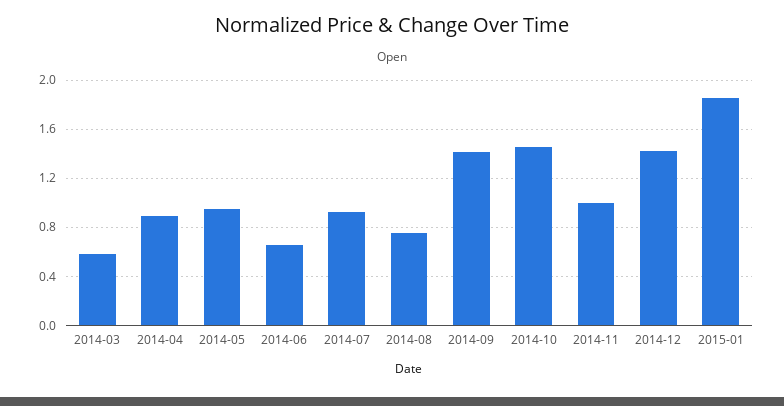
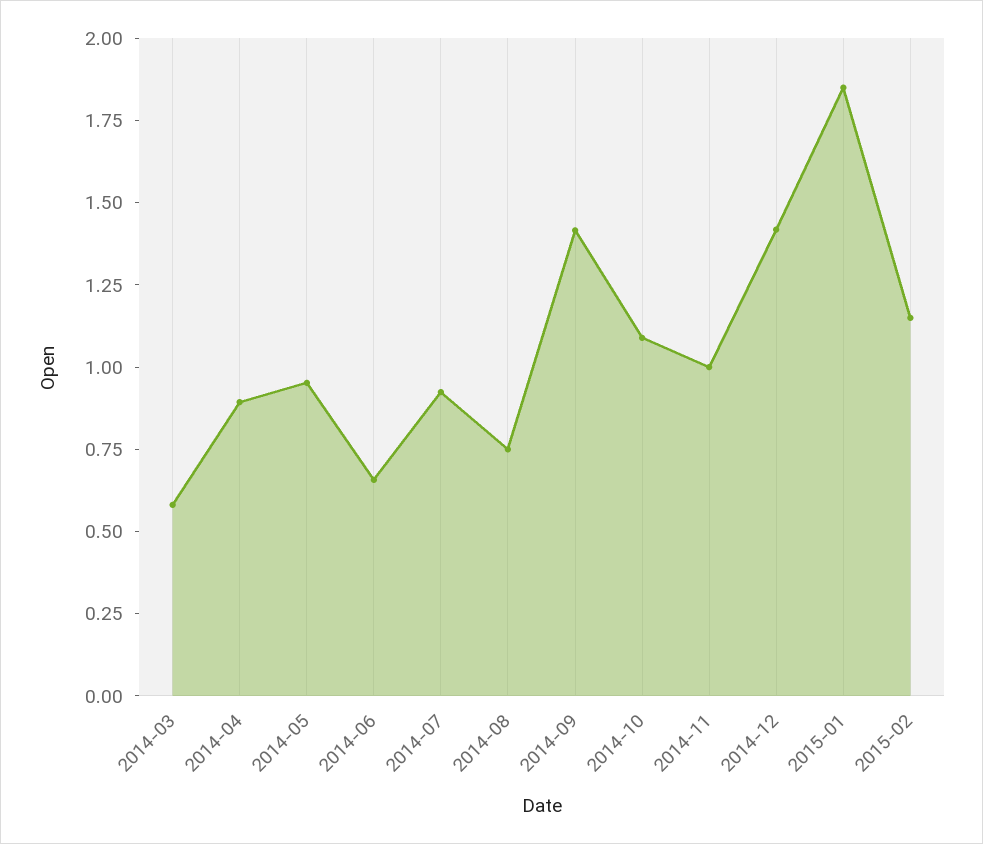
2014-10: 1.45 -> 1.1
2015-02: none -> 1.15

